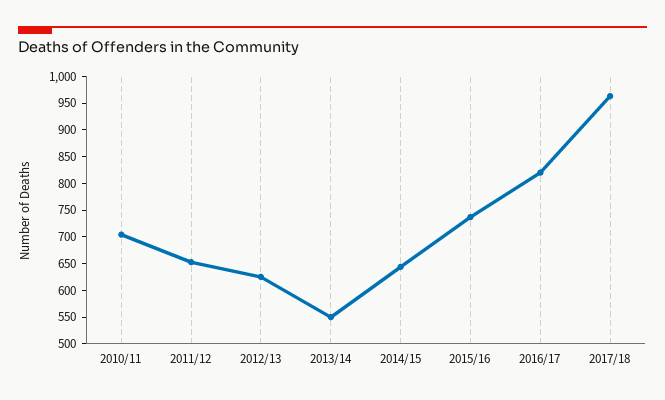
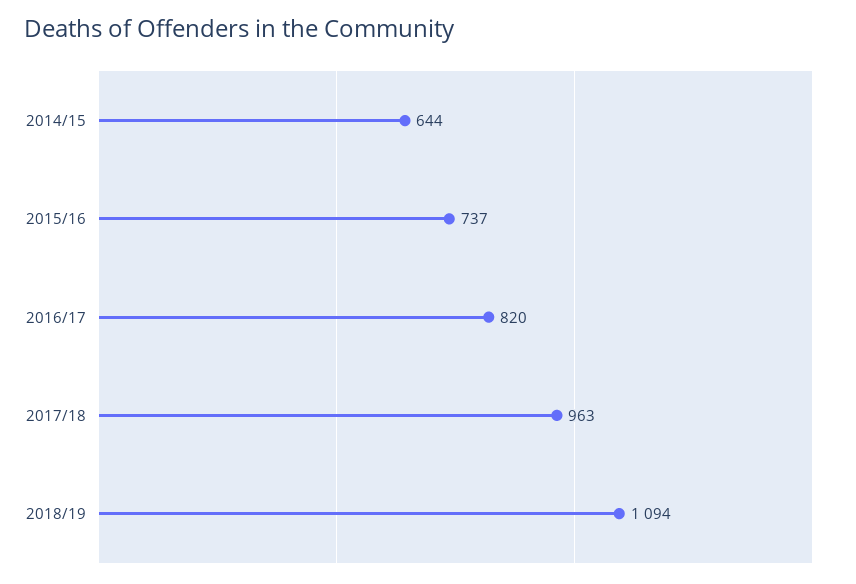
2010/11: 700 -> none
2011/12: 650 -> none
2012/13: 625 -> none
2013/14: 550 -> none
2018/19: none -> 1094

